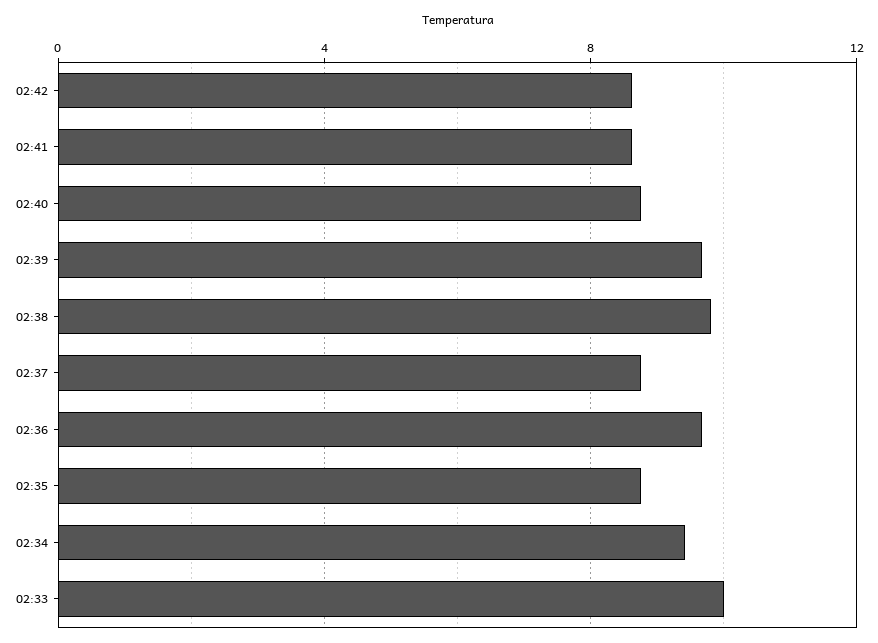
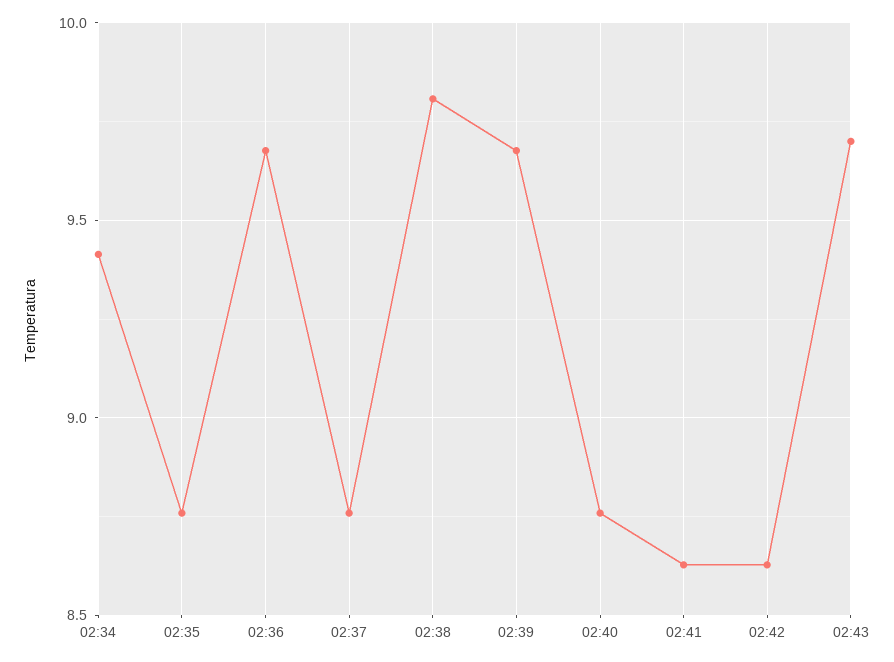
02:33: 10 -> none
02:43: none -> 9.7

